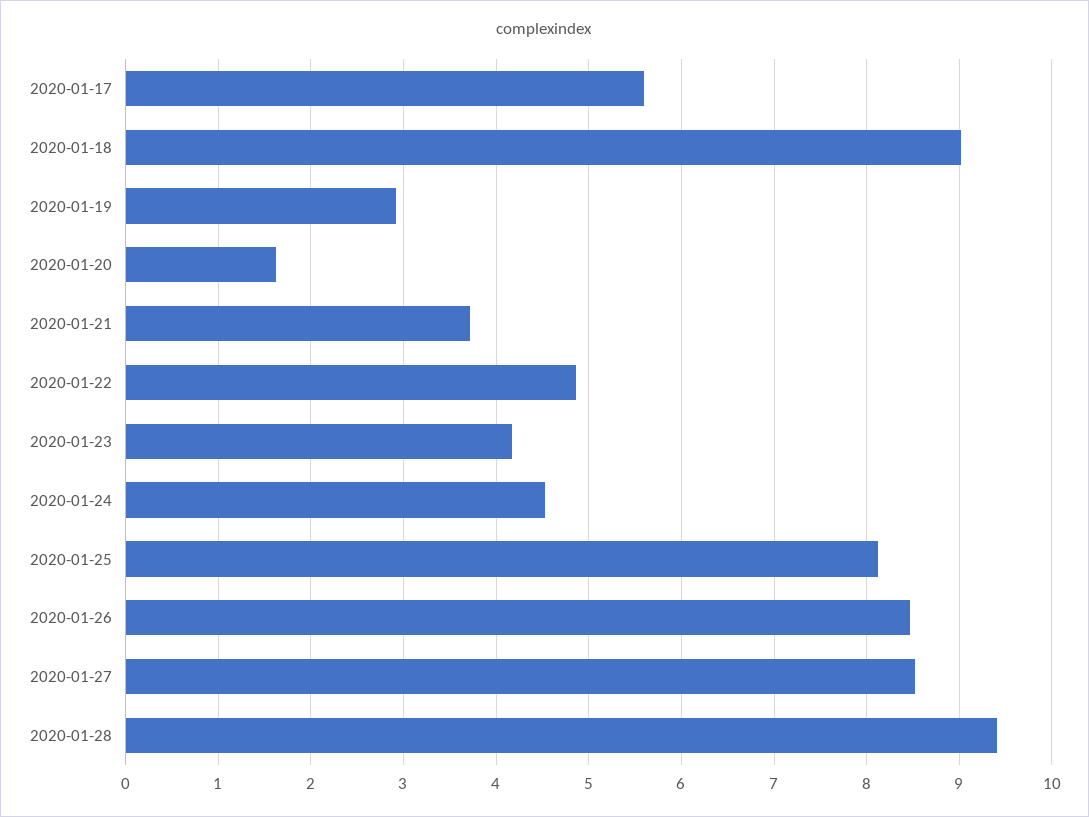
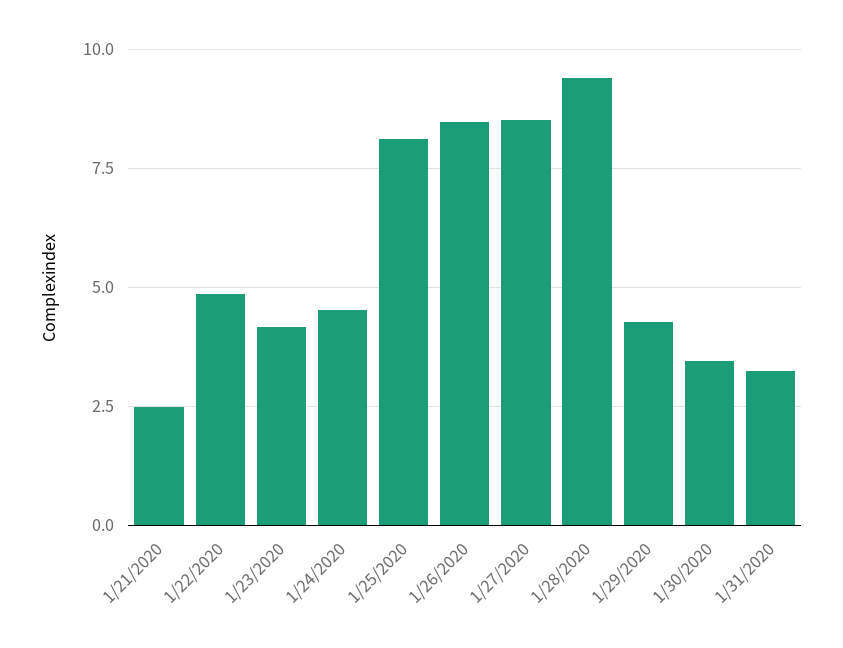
2020-01-17: 5.6 -> none
2020-01-18: 9 -> none
2020-01-19: 2.9 -> none
2020-01-20: 1.6 -> none
2020-01-21: 3.7 -> 2.5
1/29/2020: none -> 4.25
1/30/2020: none -> 3.5
1/31/2020: none -> 3.25

